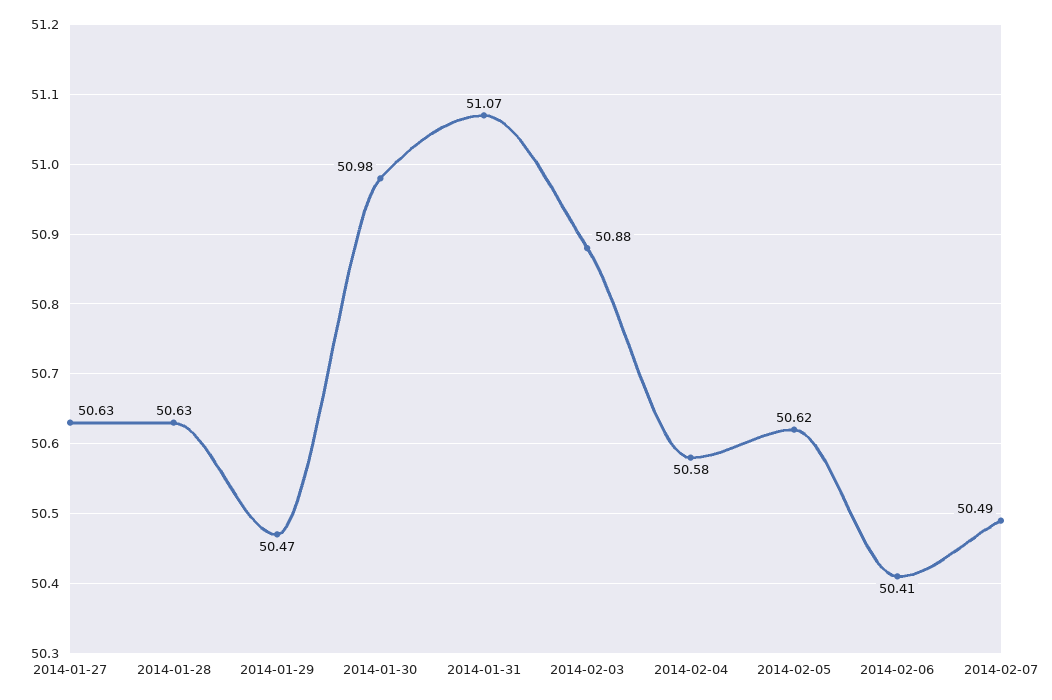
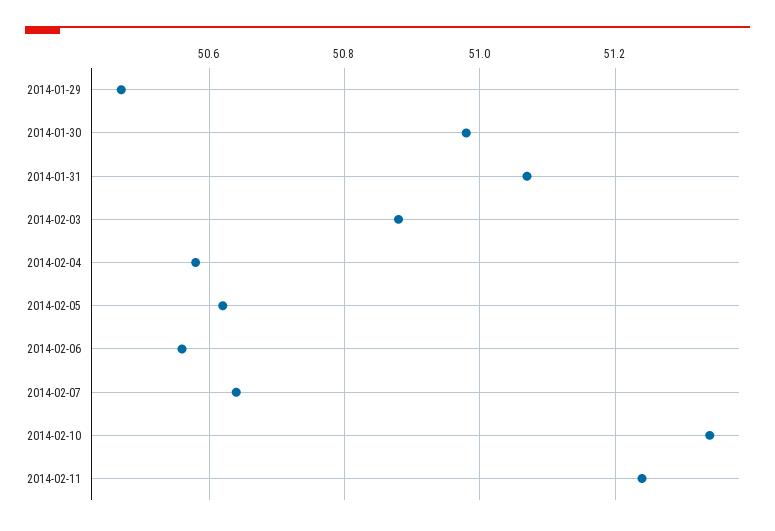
2014-01-27: 50.63 -> none
2014-01-28: 50.63 -> none
2014-02-06: 50.41 -> 50.55
2014-02-07: 50.49 -> 50.65
2014-02-10: none -> 51.35
2014-02-11: none -> 51.25

